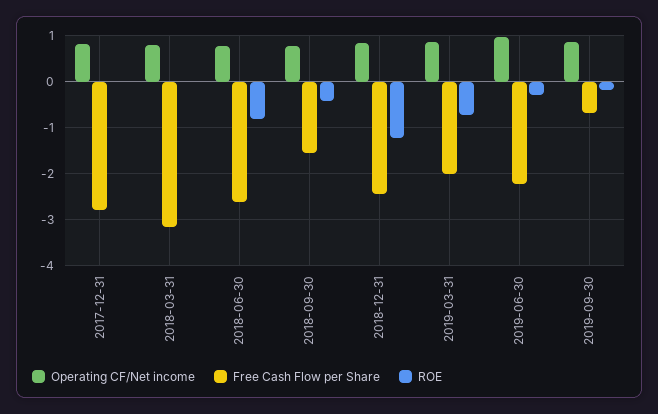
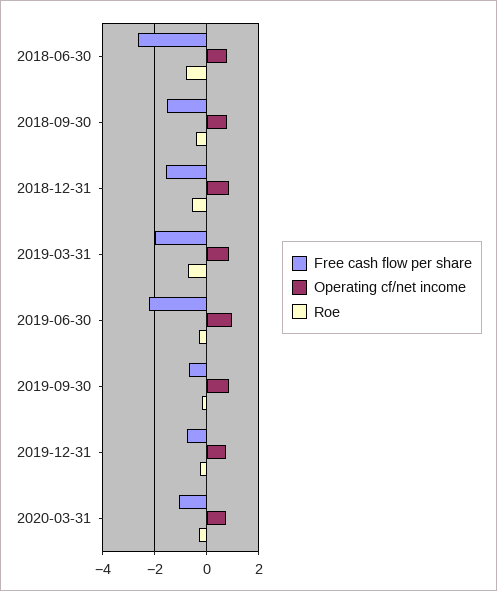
Operating CF/Net income, 2017-12-31: 0.8 -> none
Free Cash Flow per Share, 2017-12-31: -2.8 -> none
ROE, 2017-12-31: 0 -> none
Operating CF/Net income, 2018-03-31: 0.8 -> none
Free Cash Flow per Share, 2018-03-31: -3.2 -> none
ROE, 2018-03-31: 0 -> none
Free Cash Flow per Share, 2018-12-31: -2.4 -> -1.5
ROE, 2018-12-31: -1.2 -> -0.5
Free Cash Flow per Share, 2019-12-31: none -> -0.75
Operating CF/Net income, 2019-12-31: none -> 0.75
ROE, 2019-12-31: none -> -0.25
Free Cash Flow per Share, 2020-03-31: none -> -1
Operating CF/Net income, 2020-03-31: none -> 0.75
ROE, 2020-03-31: none -> -0.25

